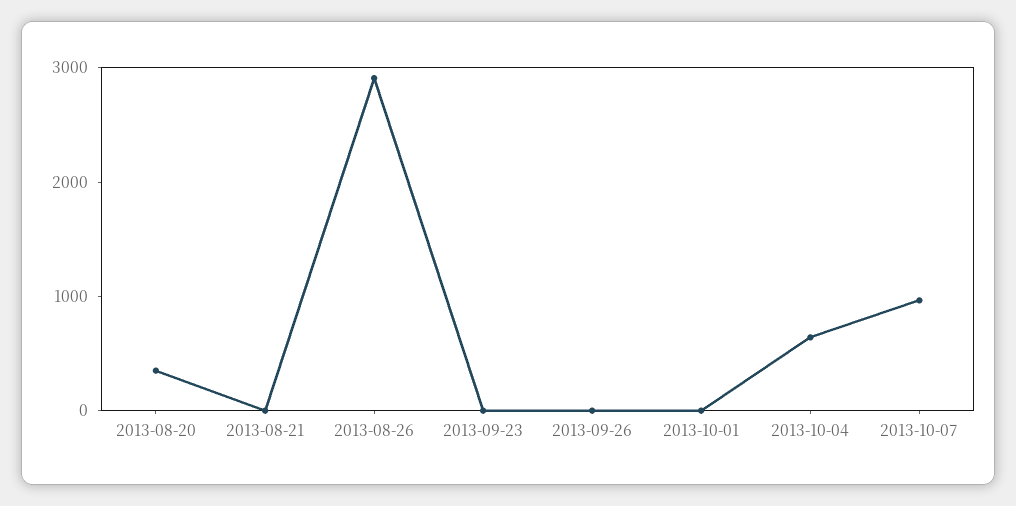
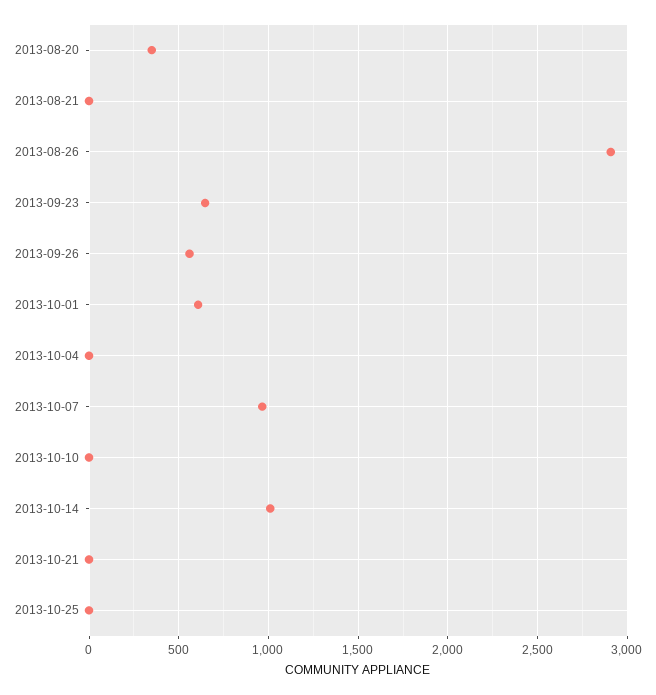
2013-09-23: 0 -> 650
2013-09-26: 0 -> 550
2013-10-01: 0 -> 600
2013-10-04: 600 -> 0
2013-10-10: none -> 0
2013-10-14: none -> 1000
2013-10-21: none -> 0
2013-10-25: none -> 0

